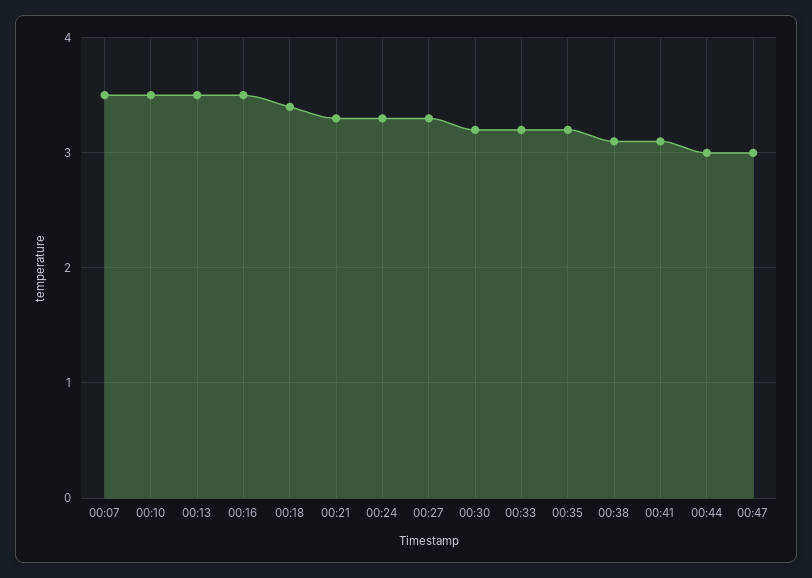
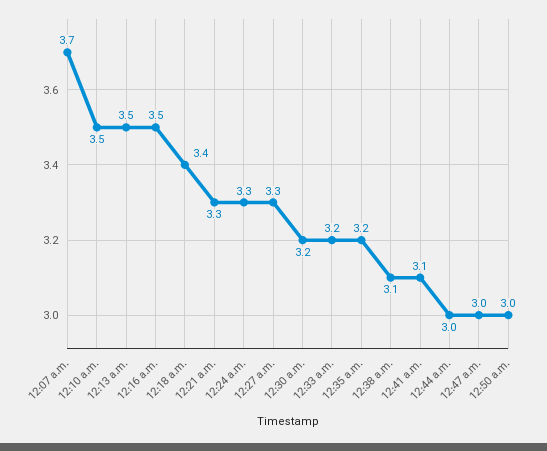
00:07: 3.5 -> 3.7
12:50 a.m.: none -> 3

